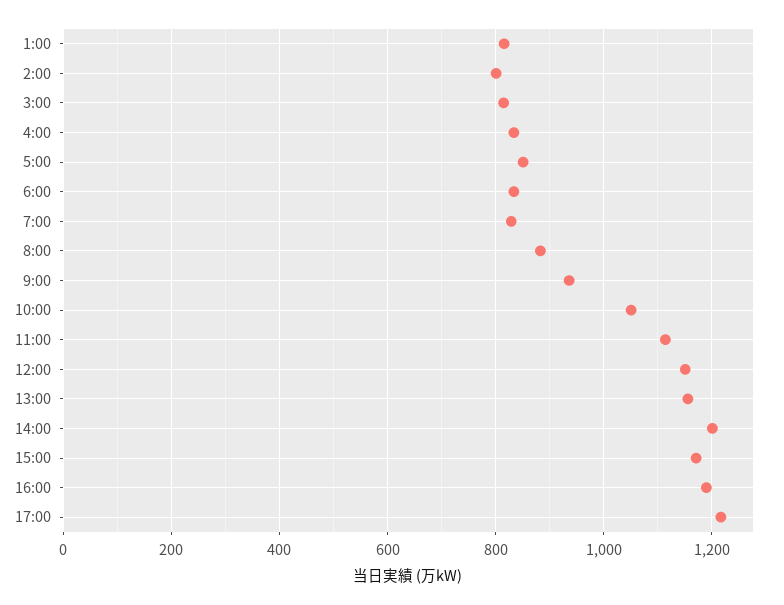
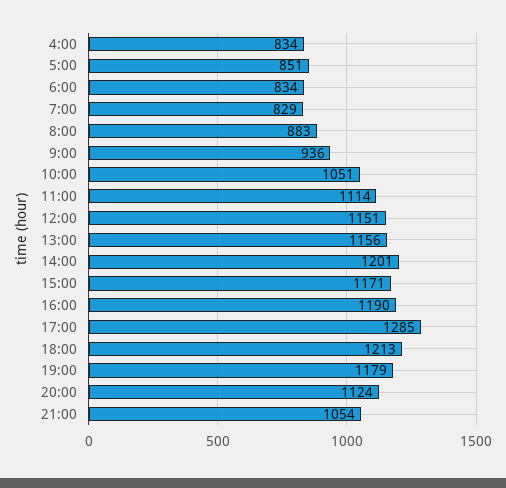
1:00: 820 -> none
2:00: 800 -> none
3:00: 820 -> none
17:00: 1220 -> 1285
18:00: none -> 1213
19:00: none -> 1179
20:00: none -> 1124
21:00: none -> 1054

